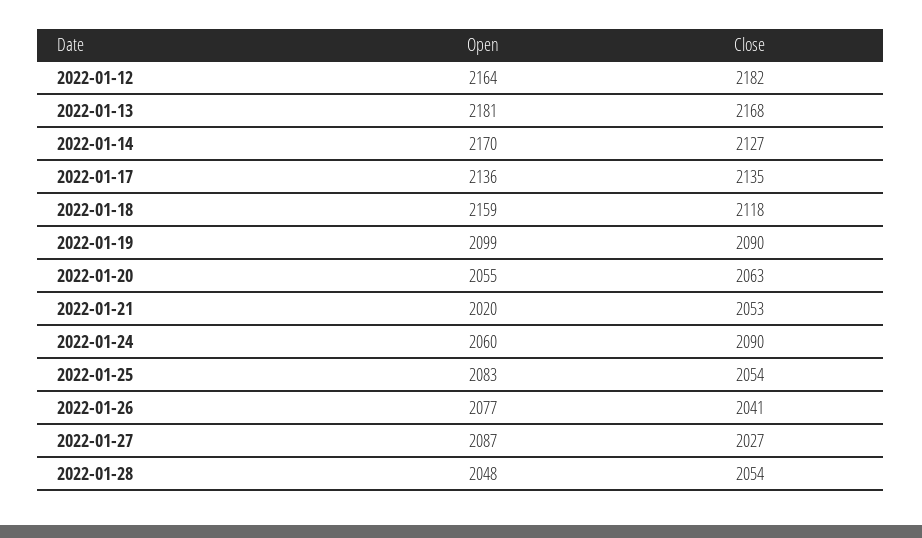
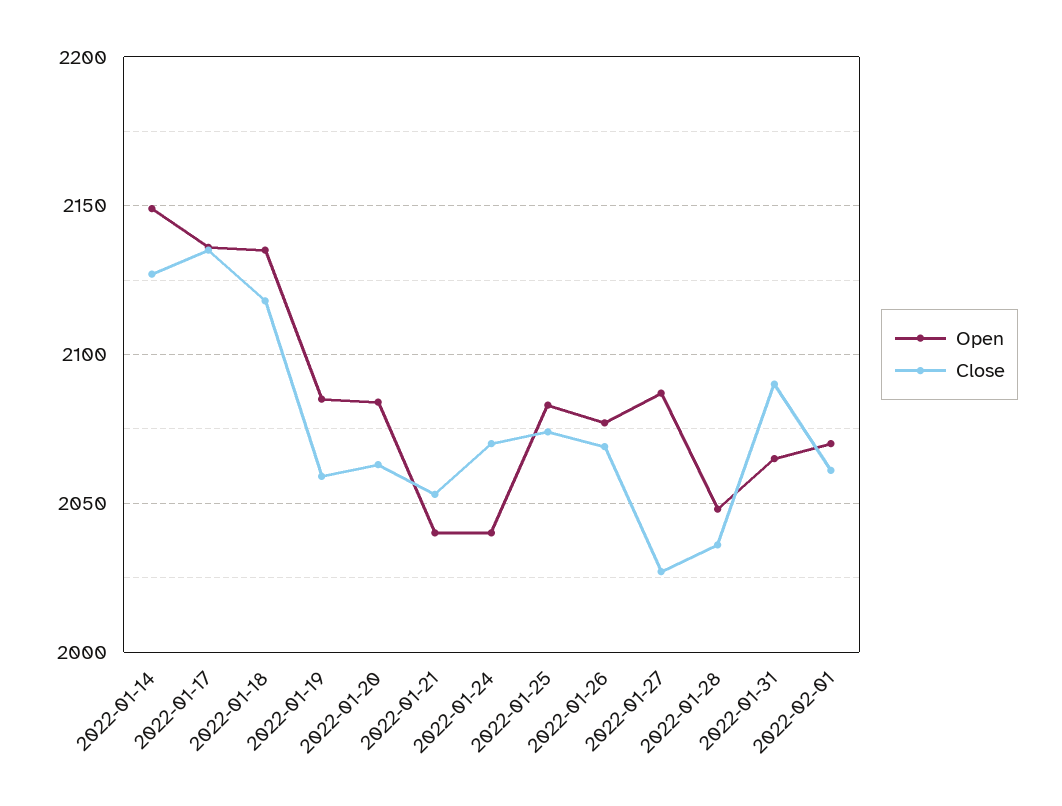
Open, 2022-01-12: 2164 -> none
Close, 2022-01-12: 2182 -> none
Open, 2022-01-13: 2181 -> none
Close, 2022-01-13: 2168 -> none
Open, 2022-01-14: 2170 -> 2150
Open, 2022-01-18: 2159 -> 2135
Open, 2022-01-19: 2099 -> 2085
Close, 2022-01-19: 2090 -> 2060
Open, 2022-01-20: 2055 -> 2085
Open, 2022-01-21: 2020 -> 2040
Open, 2022-01-24: 2060 -> 2040
Close, 2022-01-24: 2090 -> 2070
Close, 2022-01-25: 2054 -> 2075
Close, 2022-01-26: 2041 -> 2070
Close, 2022-01-28: 2054 -> 2035
Open, 2022-01-31: none -> 2065
Close, 2022-01-31: none -> 2090
Open, 2022-02-01: none -> 2070
Close, 2022-02-01: none -> 2060

